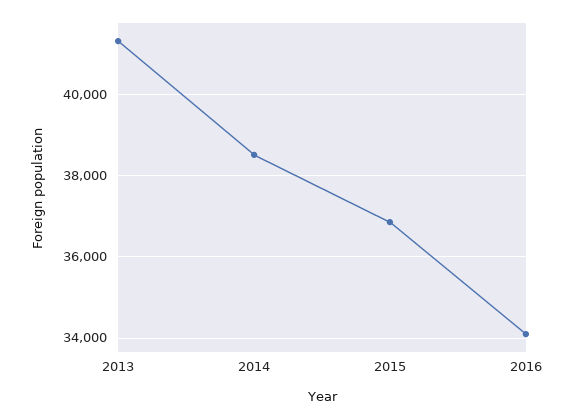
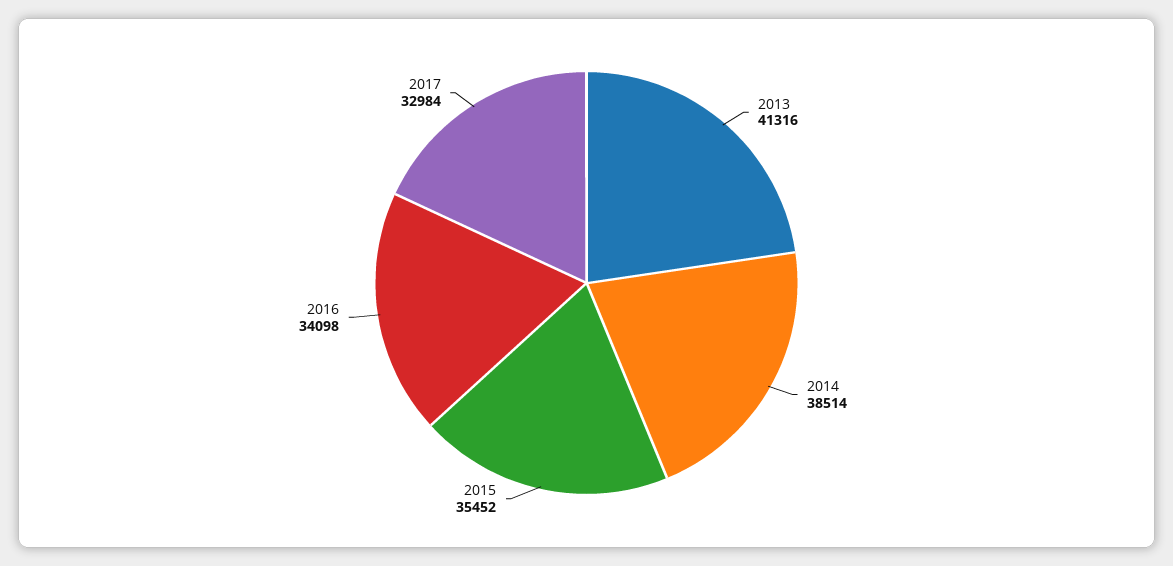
2015: 36800 -> 35452
2017: none -> 32984

